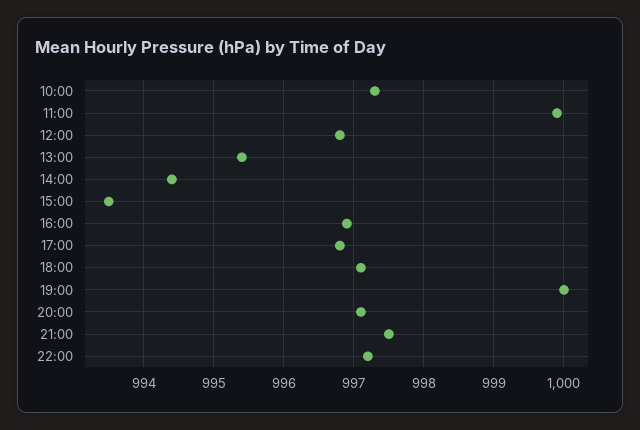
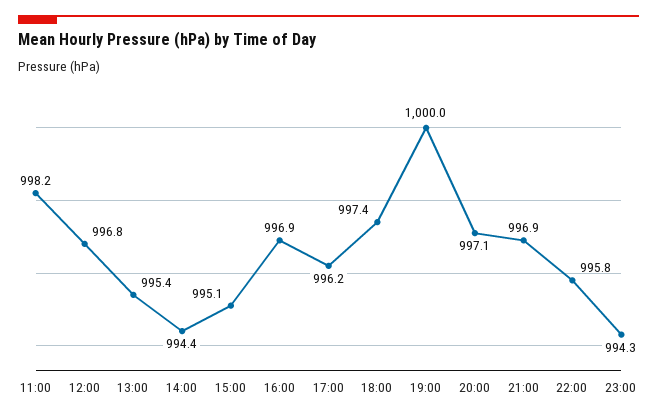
10:00: 997.3 -> none
11:00: 999.9 -> 998.2
15:00: 993.5 -> 995.1
17:00: 996.8 -> 996.2
18:00: 997.1 -> 997.4
21:00: 997.5 -> 996.9
22:00: 997.2 -> 995.8
23:00: none -> 994.3

